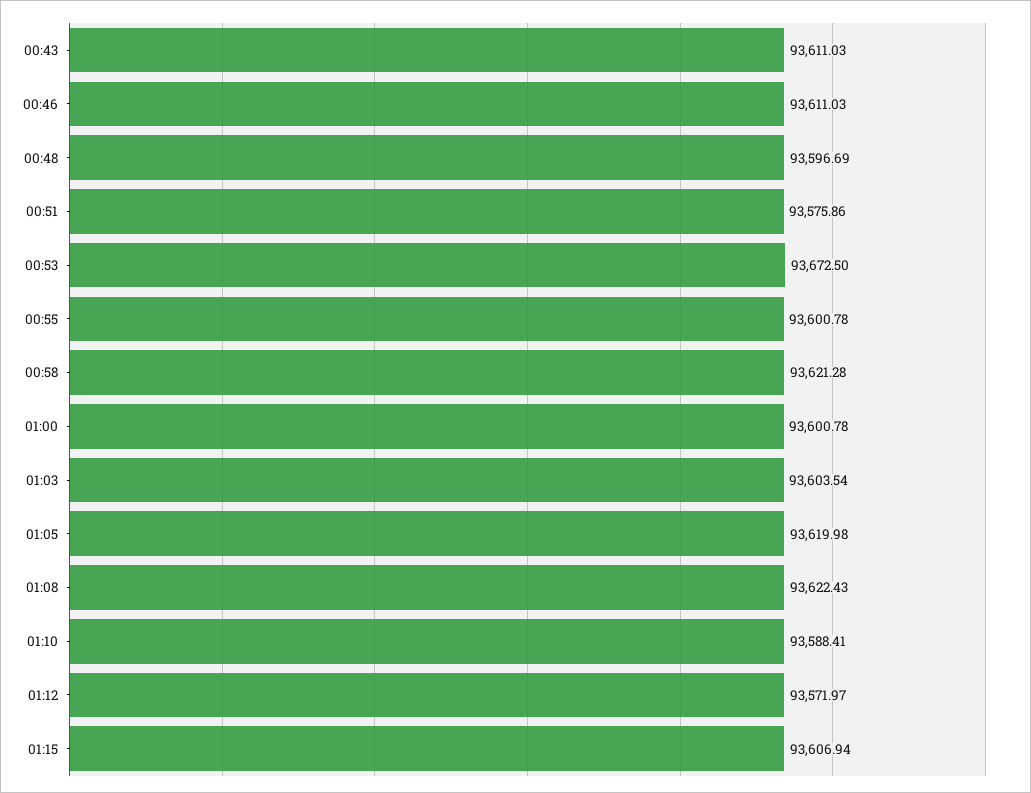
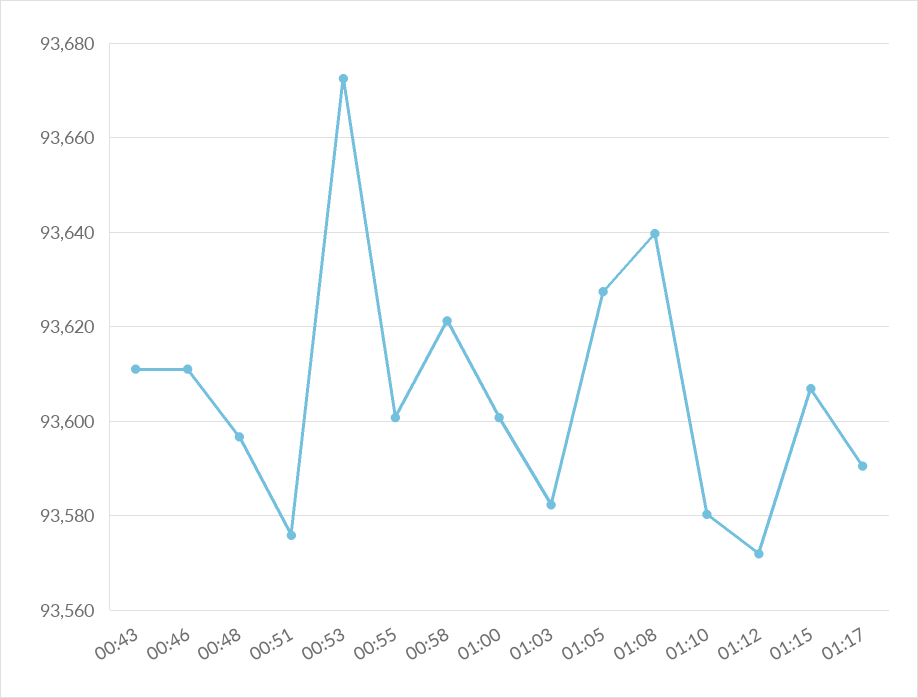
01:03: 93603.54 -> 93582
01:05: 93619.98 -> 93628
01:08: 93622.43 -> 93640
01:10: 93588.41 -> 93580
01:17: none -> 93590

